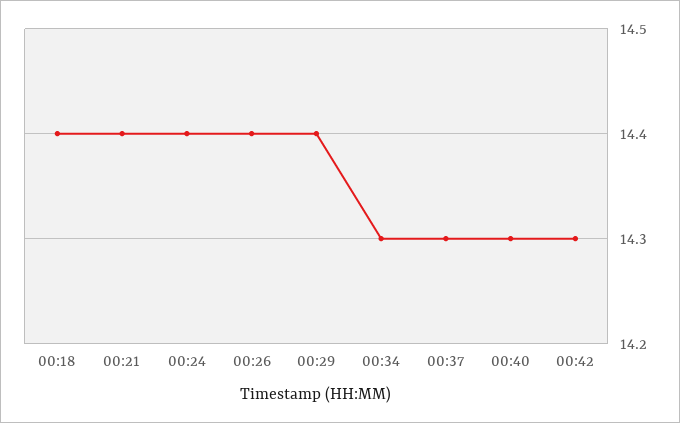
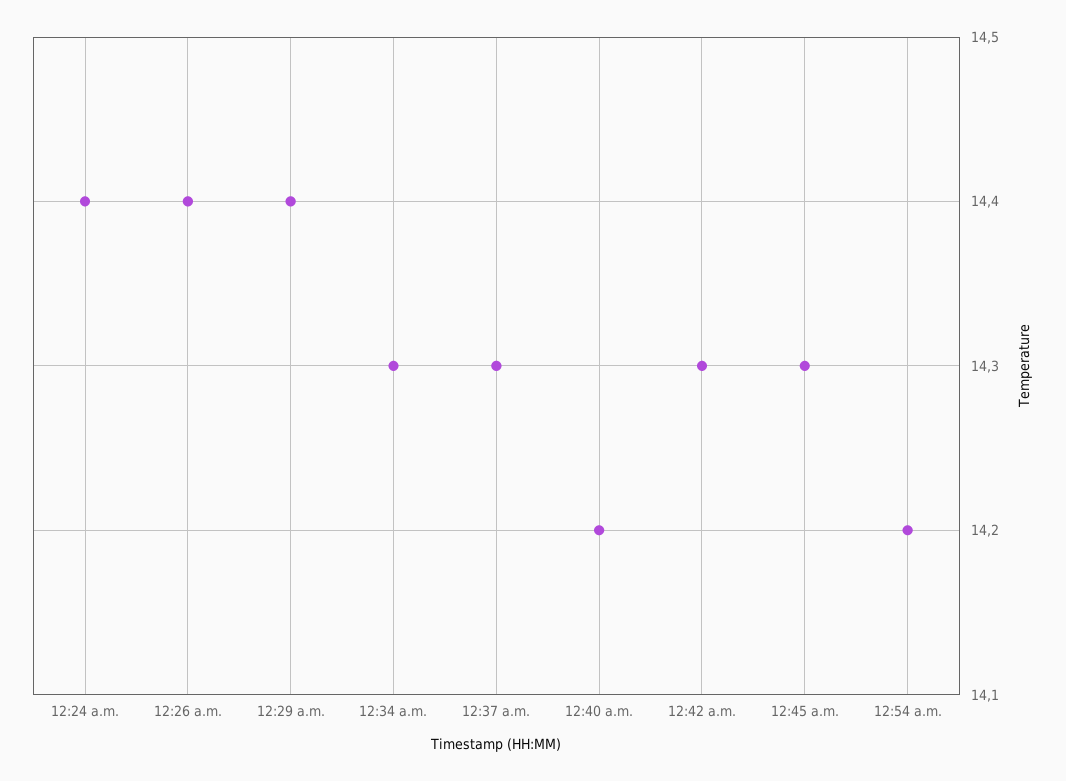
00:18: 14.4 -> none
00:21: 14.4 -> none
00:40: 14.3 -> 14.2
12:45 a.m.: none -> 14.3
12:54 a.m.: none -> 14.2

